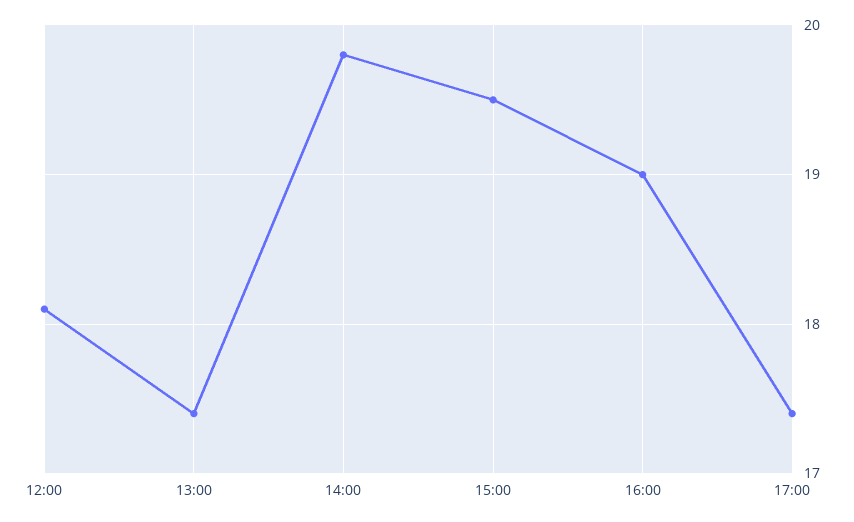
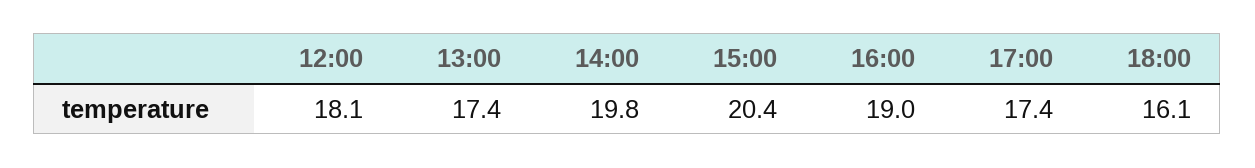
15:00: 19.5 -> 20.4
18:00: none -> 16.1

